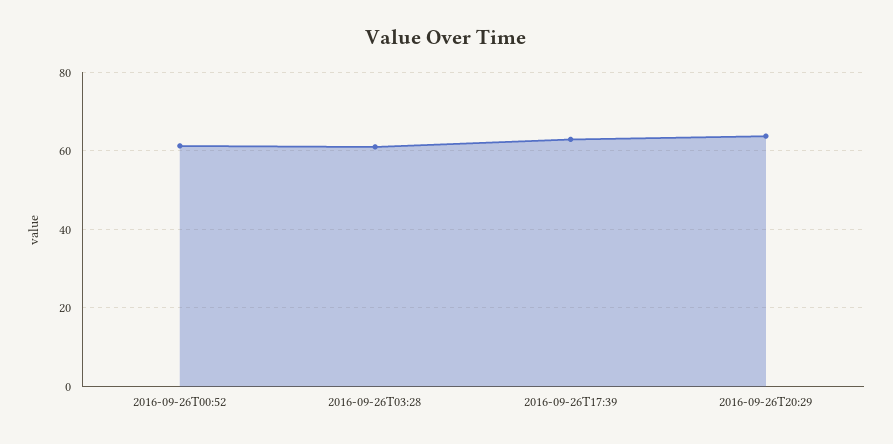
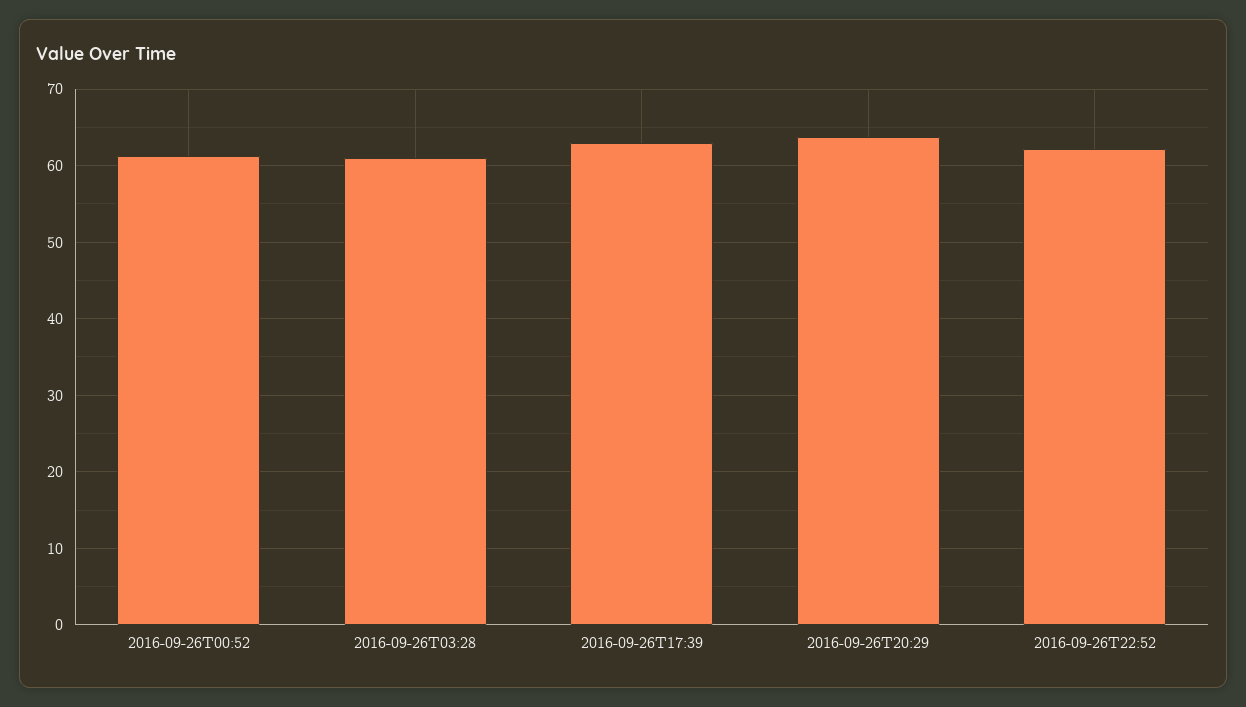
2016-09-26T22:52: none -> 62

